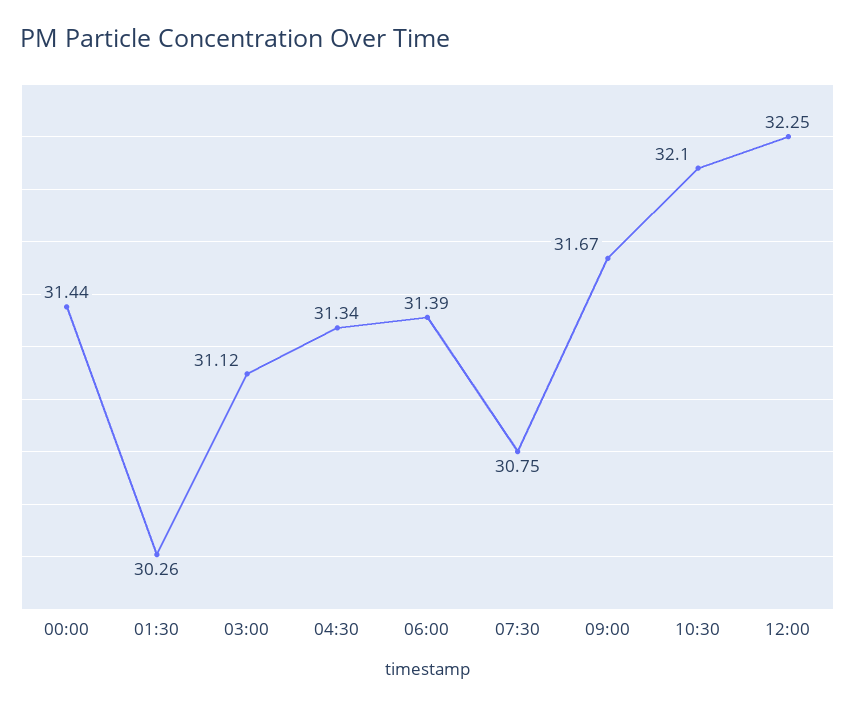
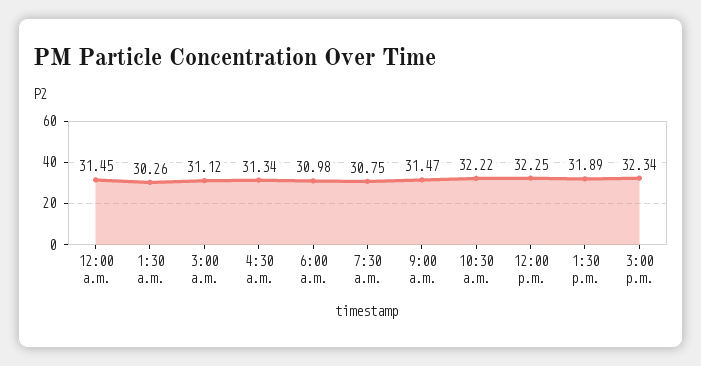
00:00: 31.44 -> 31.45
06:00: 31.39 -> 30.98
09:00: 31.67 -> 31.47
10:30: 32.1 -> 32.22
1:30 p.m.: none -> 31.89
3:00 p.m.: none -> 32.34

